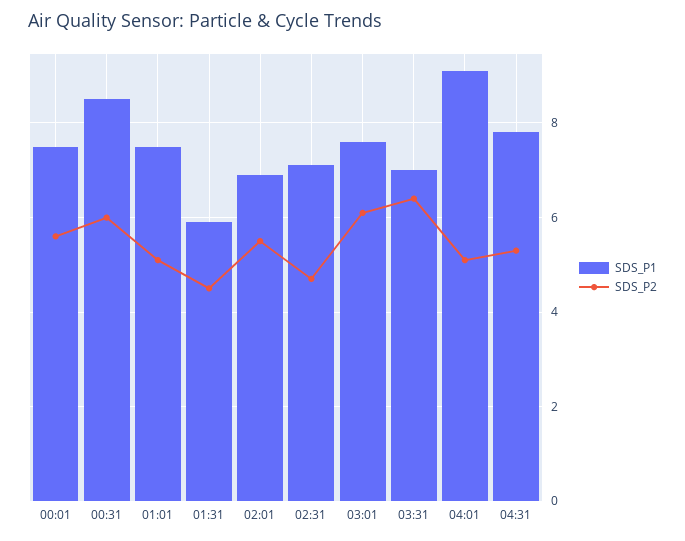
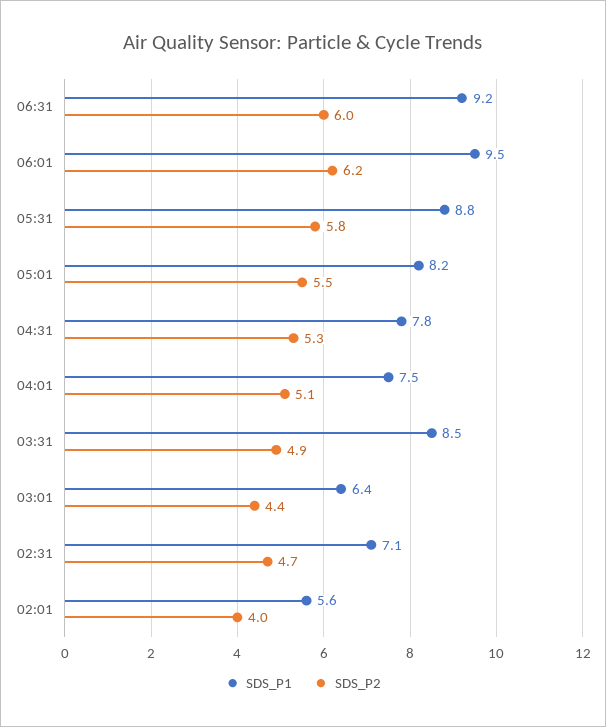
SDS_P1, 00:01: 7.5 -> none
SDS_P2, 00:01: 5.5 -> none
SDS_P1, 00:31: 8.5 -> none
SDS_P2, 00:31: 6 -> none
SDS_P1, 01:01: 7.5 -> none
SDS_P2, 01:01: 5 -> none
SDS_P1, 01:31: 6 -> none
SDS_P2, 01:31: 4.5 -> none
SDS_P1, 02:01: 7 -> 5.6
SDS_P2, 02:01: 5.5 -> 4
SDS_P1, 03:01: 7.5 -> 6.4
SDS_P2, 03:01: 6 -> 4.4
SDS_P1, 03:31: 7 -> 8.5
SDS_P2, 03:31: 6.5 -> 4.9
SDS_P1, 04:01: 9 -> 7.5
SDS_P1, 06:31: none -> 9.2
SDS_P2, 06:31: none -> 6
SDS_P1, 06:01: none -> 9.5
SDS_P2, 06:01: none -> 6.2
SDS_P1, 05:31: none -> 8.8
SDS_P2, 05:31: none -> 5.8
SDS_P1, 05:01: none -> 8.2
SDS_P2, 05:01: none -> 5.5

